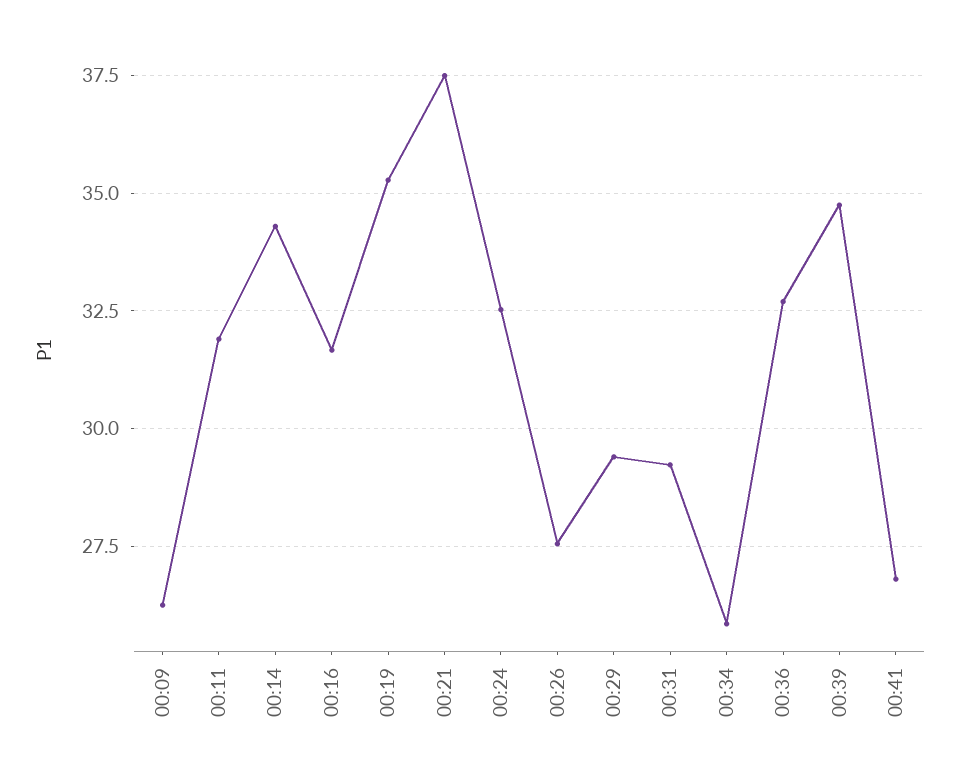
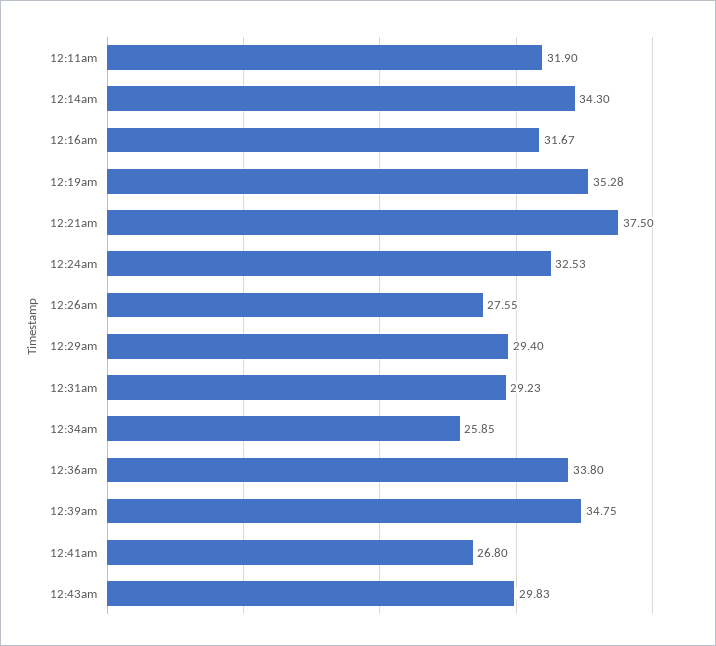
00:09: 26.25 -> none
00:36: 32.75 -> 33.8
12:43am: none -> 29.83

